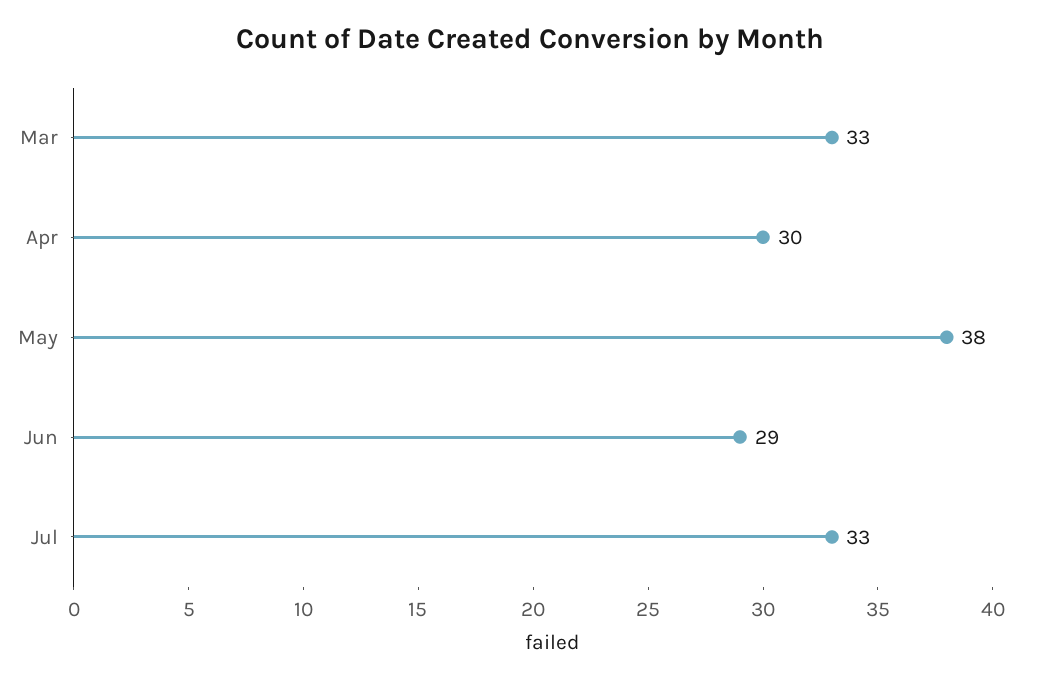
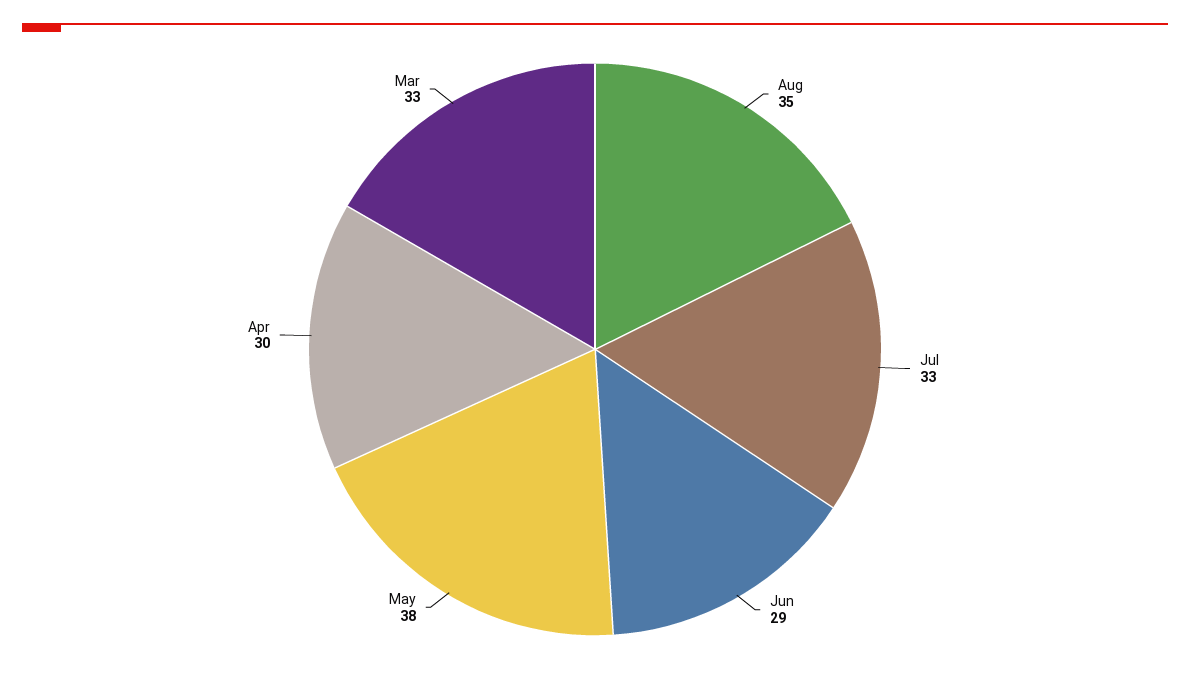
Aug: none -> 35

